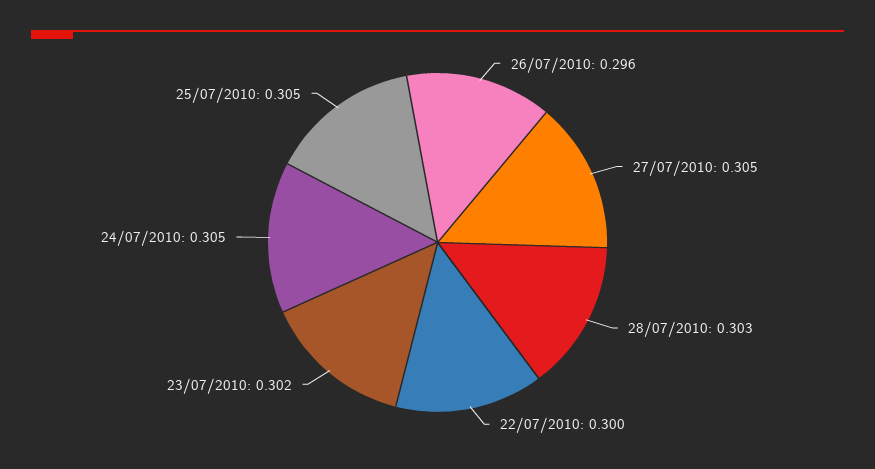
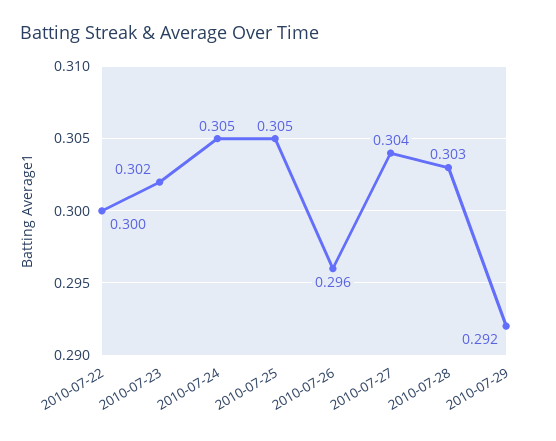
27/07/2010: 0.305 -> 0.304
2010-07-29: none -> 0.292

